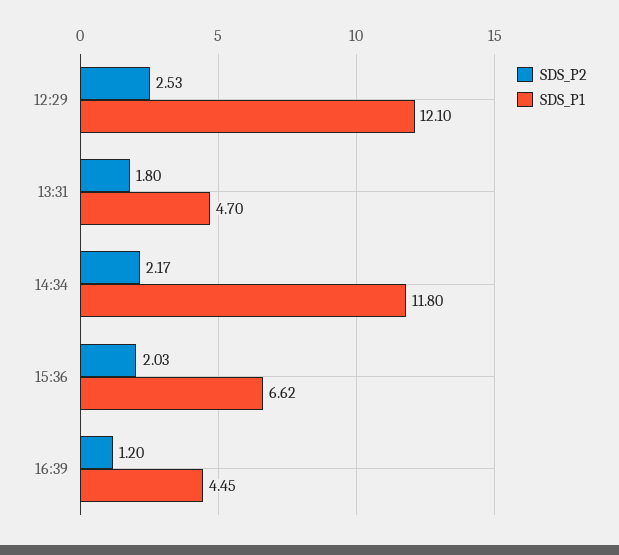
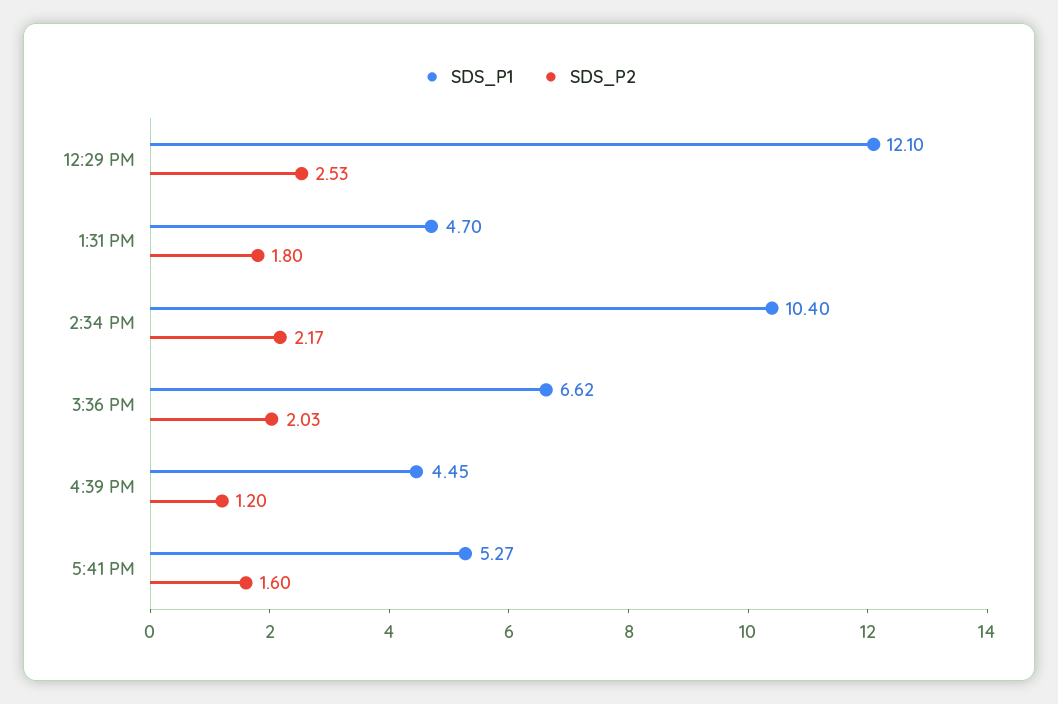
SDS_P1, 14:34: 11.8 -> 10.4
SDS_P1, 5:41 PM: none -> 5.27
SDS_P2, 5:41 PM: none -> 1.6

